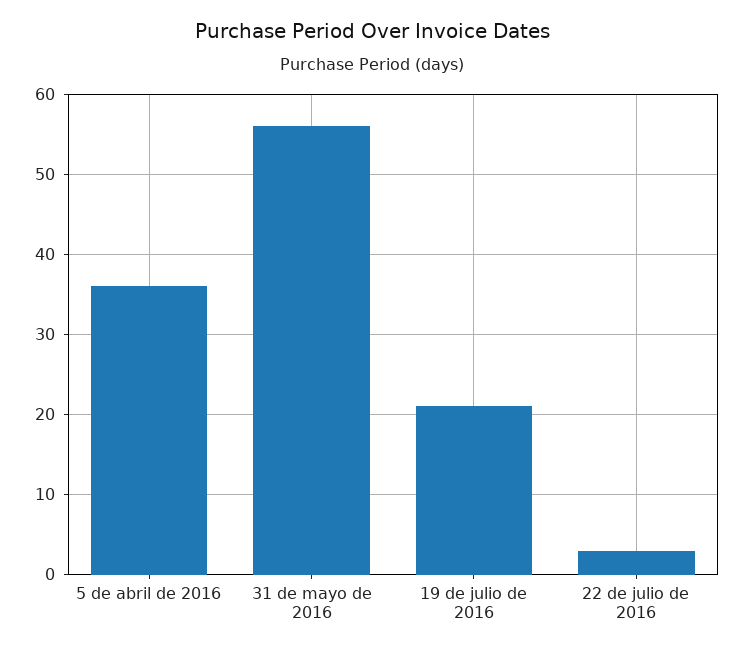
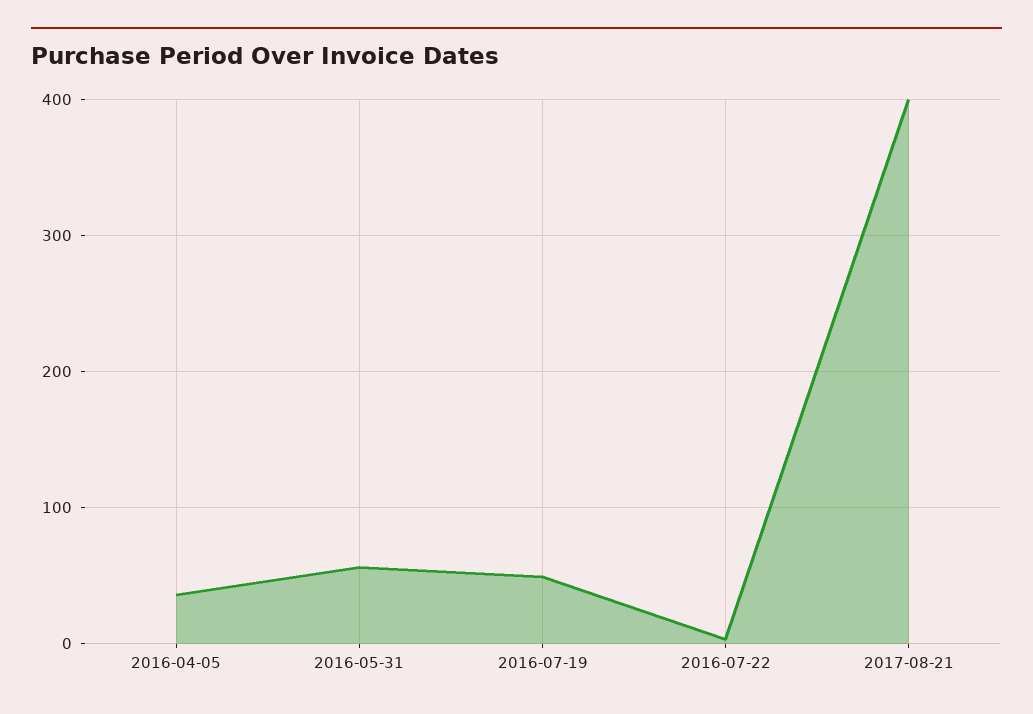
19 de julio de 2016: 21 -> 50
2017-08-21: none -> 400

